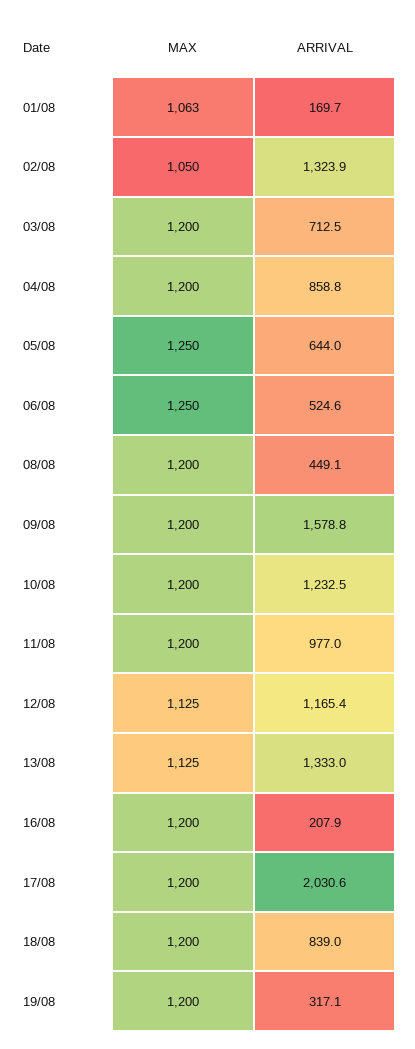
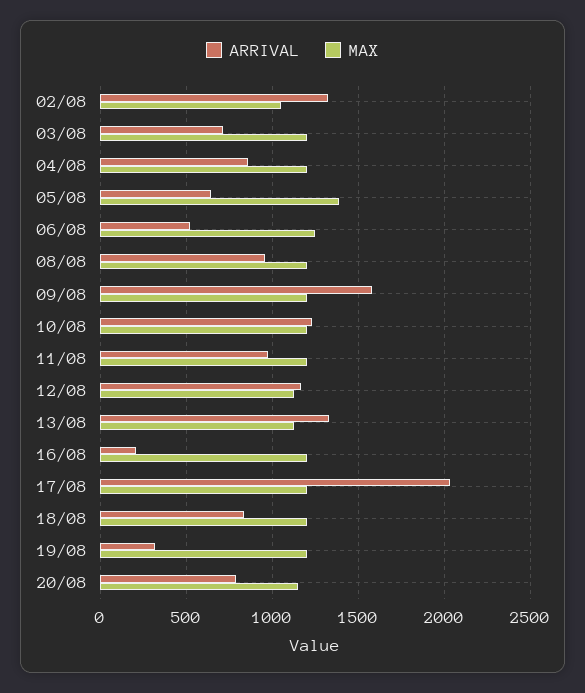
MAX, 01/08: 1063 -> none
ARRIVAL, 01/08: 169.7 -> none
MAX, 05/08: 1250 -> 1400
ARRIVAL, 08/08: 449.1 -> 950
ARRIVAL, 20/08: none -> 800
MAX, 20/08: none -> 1150

